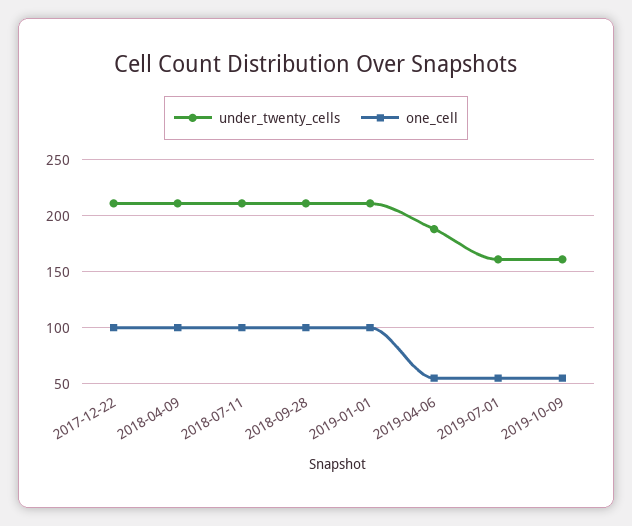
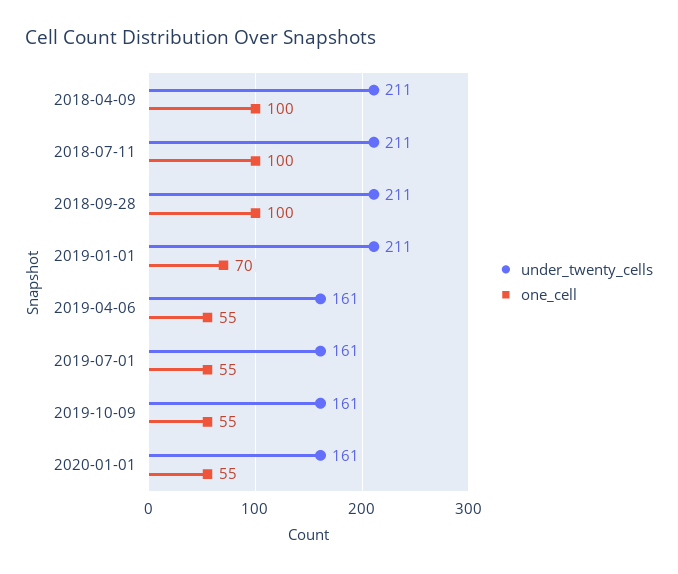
under_twenty_cells, 2017-12-22: 210 -> none
one_cell, 2017-12-22: 100 -> none
one_cell, 2019-01-01: 100 -> 70
under_twenty_cells, 2019-04-06: 190 -> 161
under_twenty_cells, 2020-01-01: none -> 161
one_cell, 2020-01-01: none -> 55

